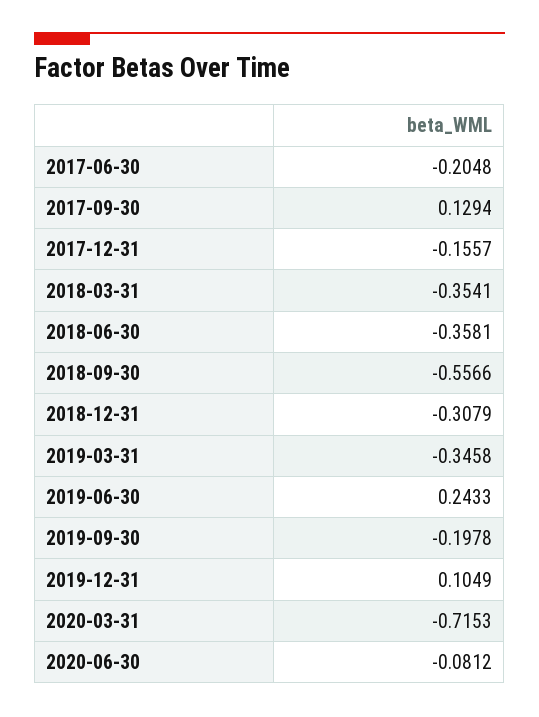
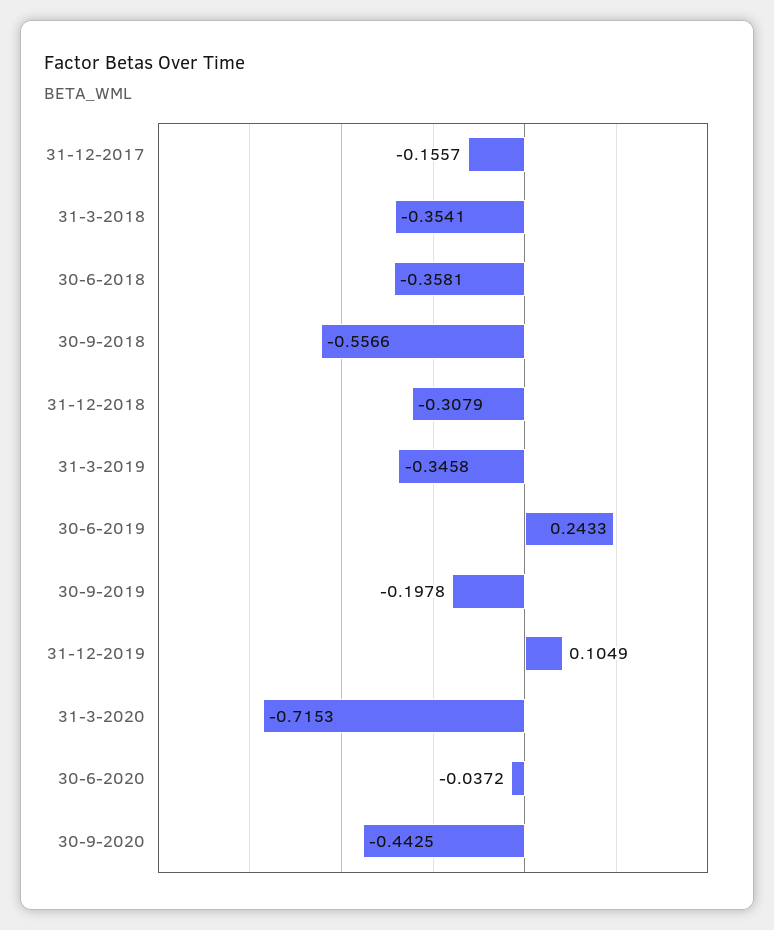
2017-06-30: -0.2048 -> none
2017-09-30: 0.1294 -> none
2020-06-30: -0.0812 -> -0.0372
30-9-2020: none -> -0.4425

